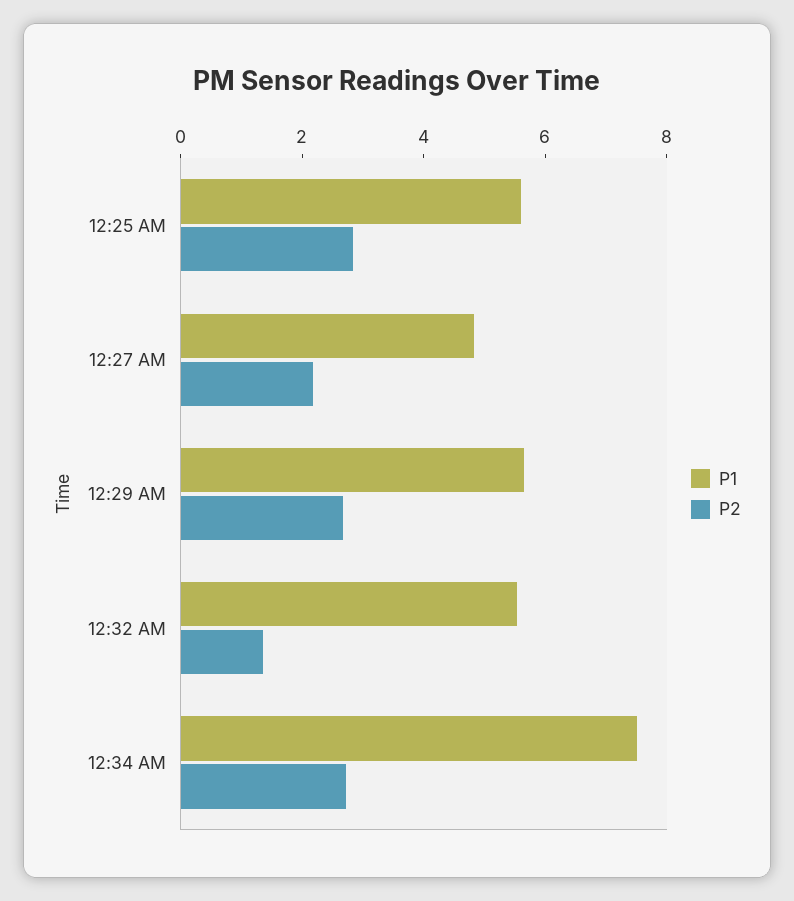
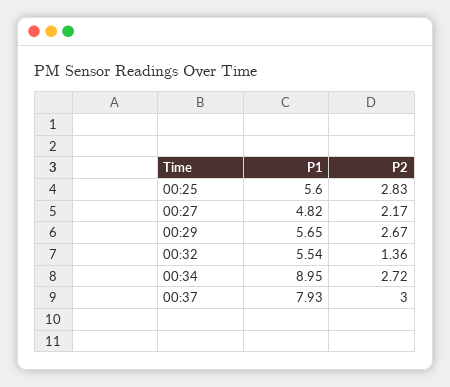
P1, 12:34 AM: 7.5 -> 8.95
P1, 00:37: none -> 7.93
P2, 00:37: none -> 3

